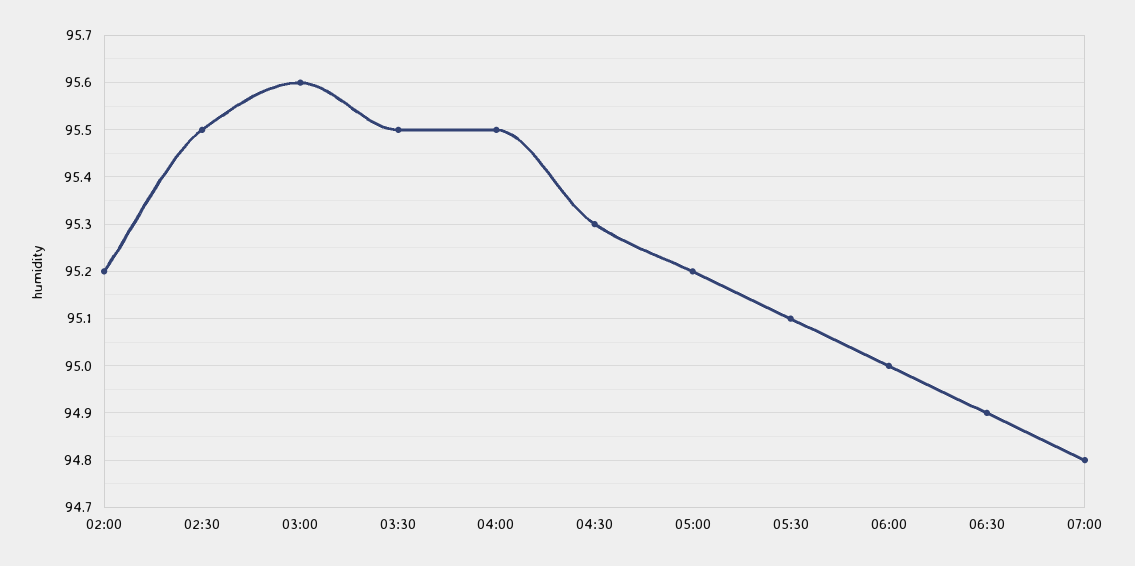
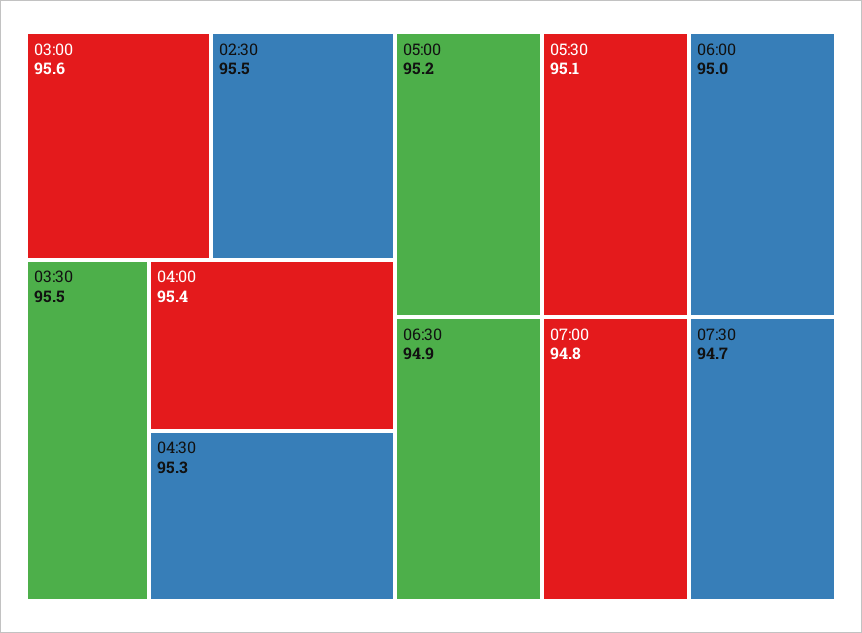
02:00: 95.2 -> none
04:00: 95.5 -> 95.4
07:30: none -> 94.7

